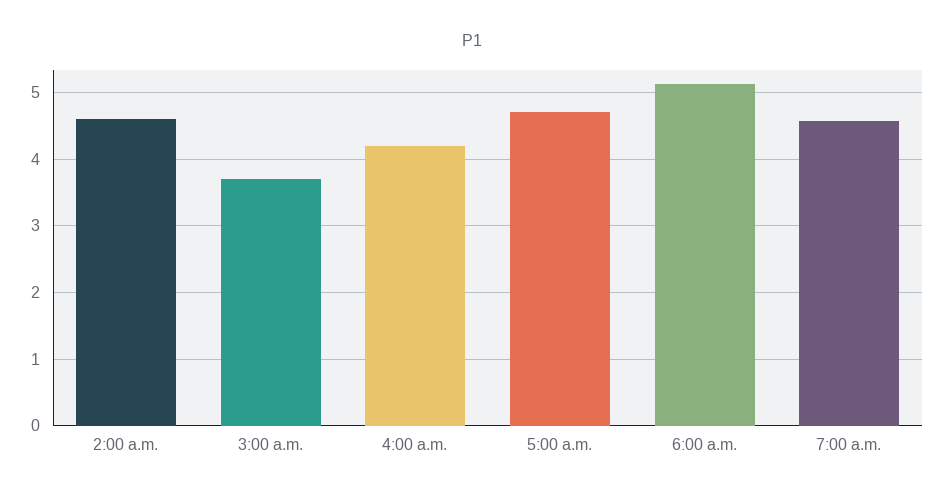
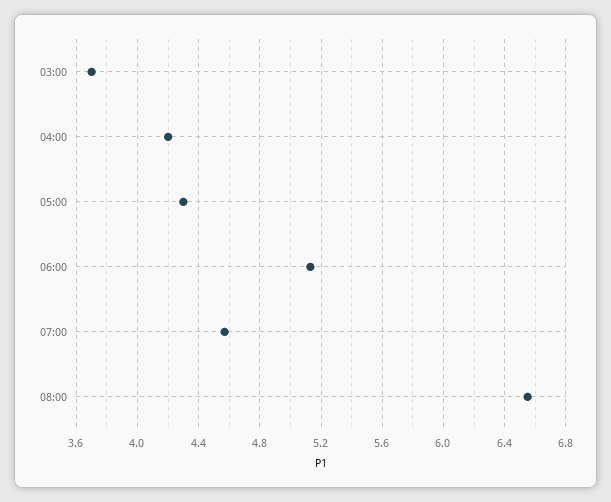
2:00 a.m.: 4.6 -> none
5:00 a.m.: 4.7 -> 4.3
08:00: none -> 6.55

